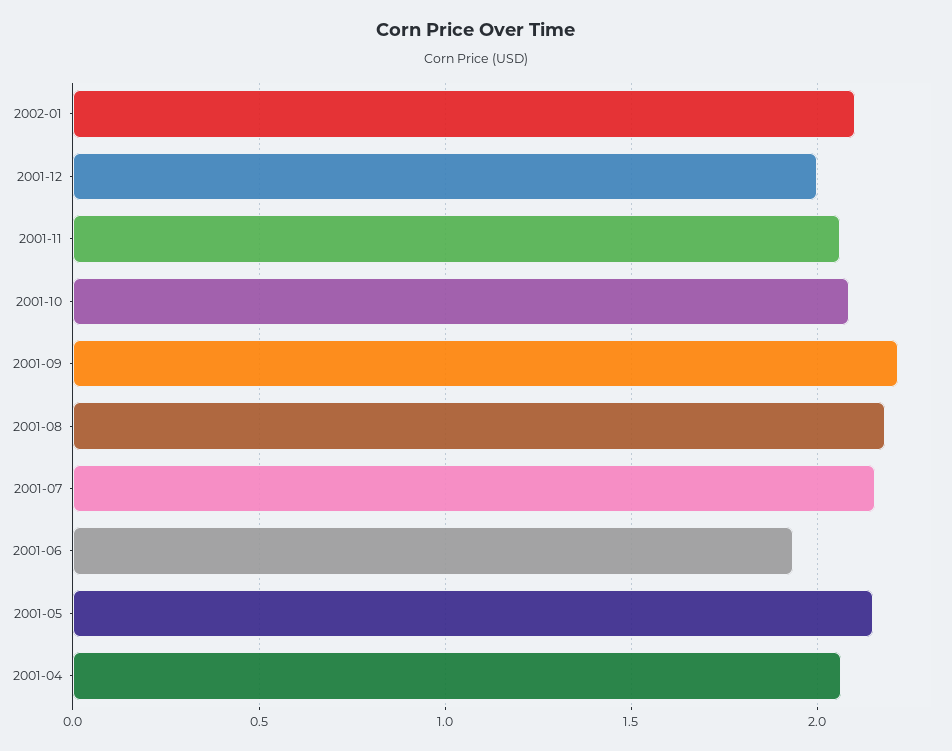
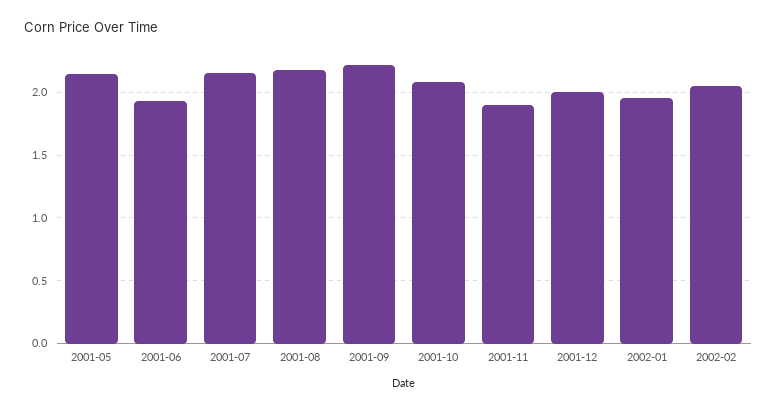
2002-01: 2.1 -> 1.95
2001-11: 2.05 -> 1.9
2001-04: 2.05 -> none
2002-02: none -> 2.05

